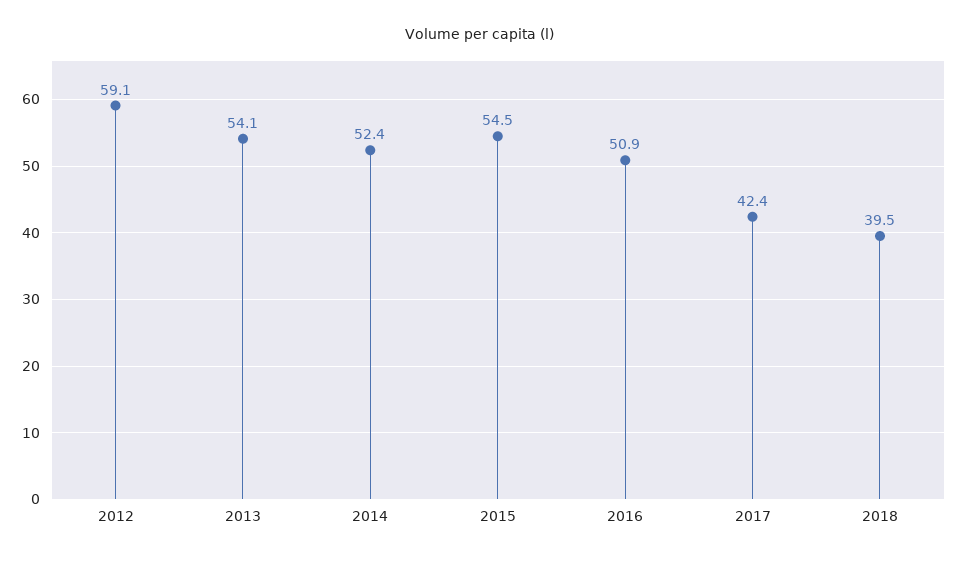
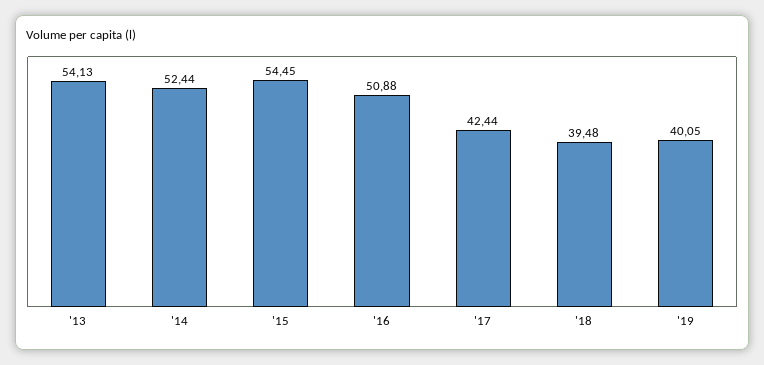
2012: 59.1 -> none
'19: none -> 40.05

